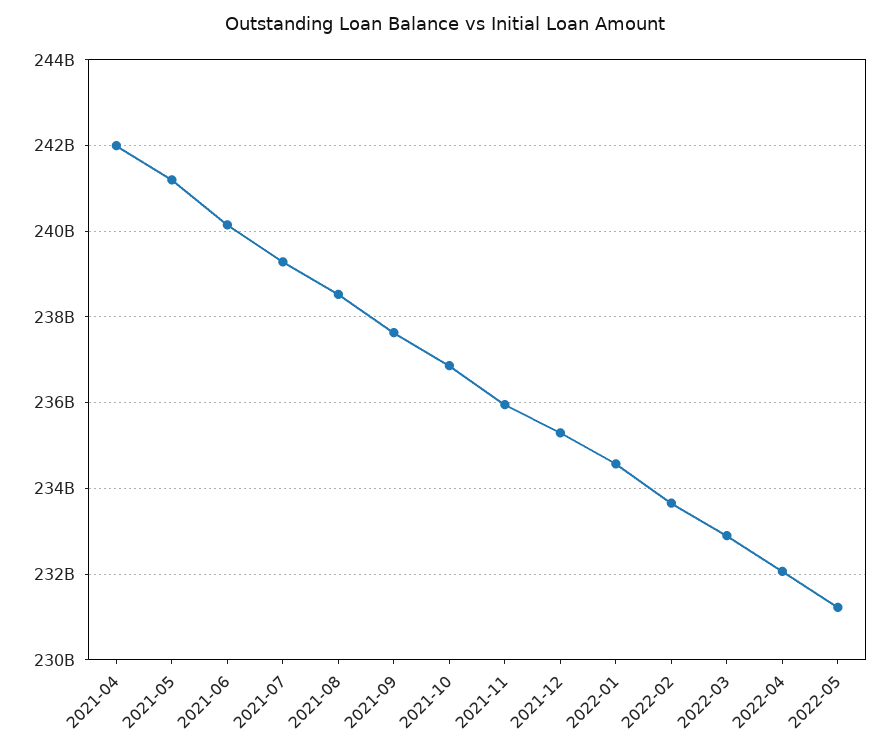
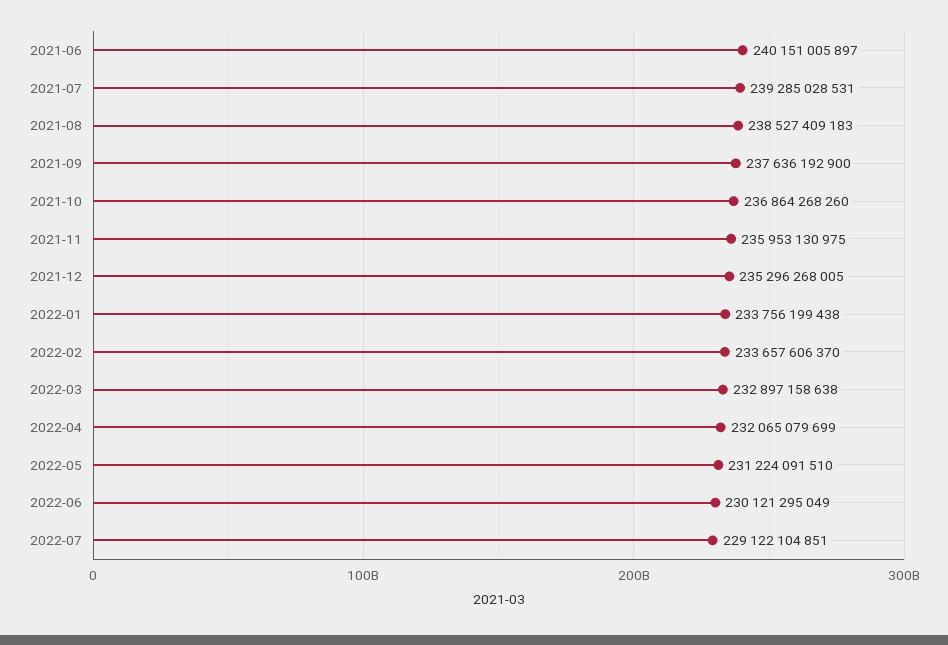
2021-04: 242000000000 -> none
2021-05: 241200000000 -> none
2022-01: 234600000000 -> 233756199438
2022-06: none -> 230121295049
2022-07: none -> 229122104851

